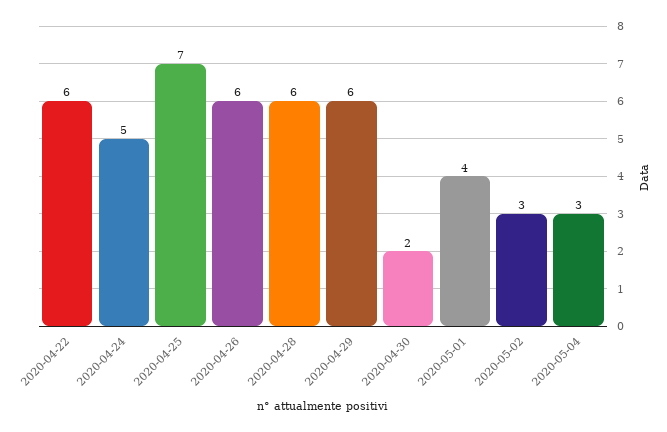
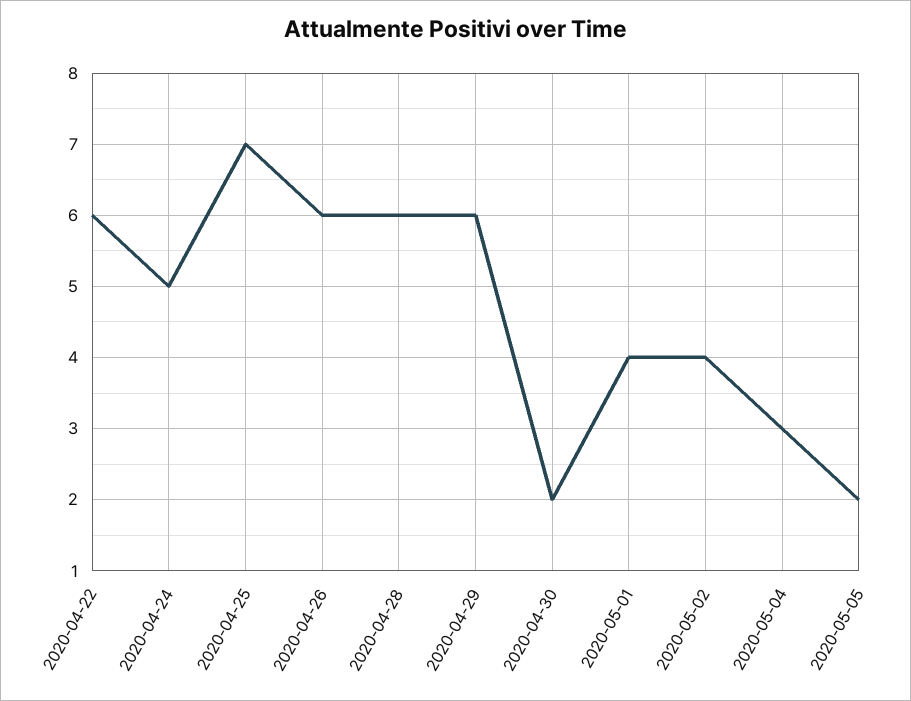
2020-05-02: 3 -> 4
2020-05-05: none -> 2

